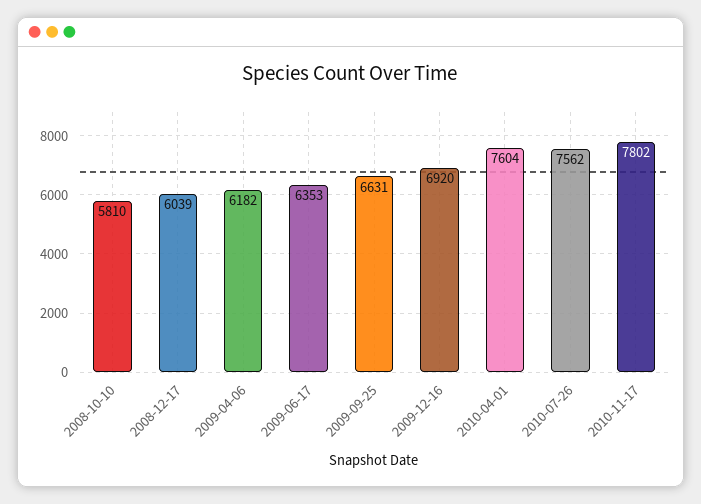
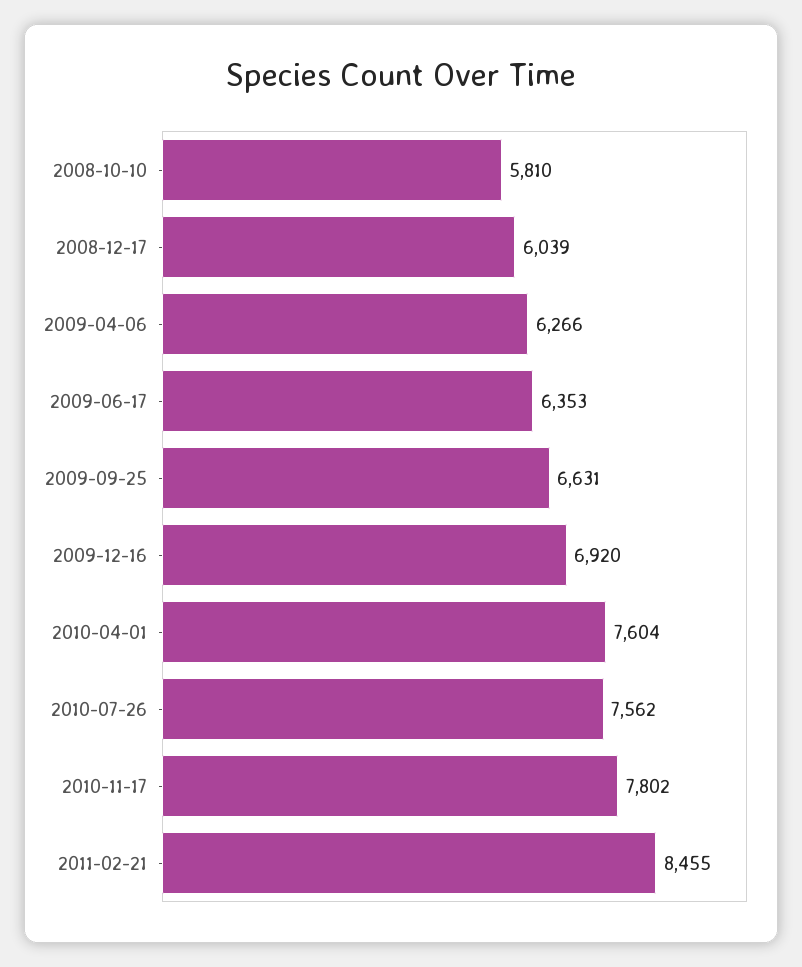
2009-04-06: 6182 -> 6266
2011-02-21: none -> 8455

